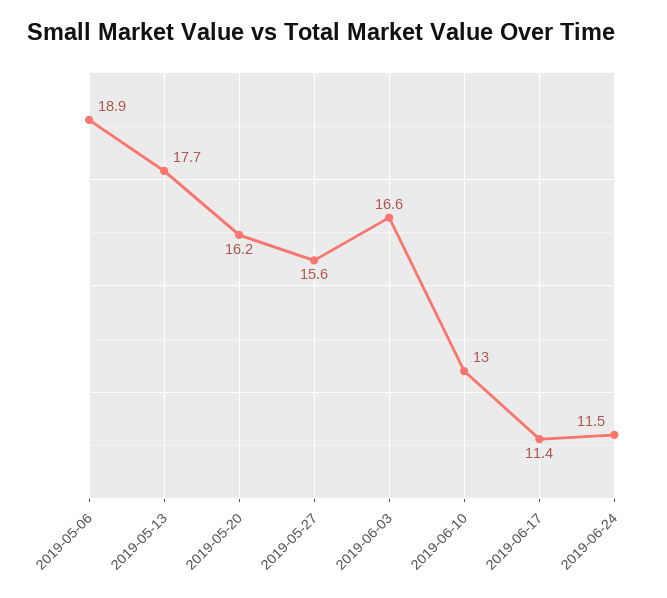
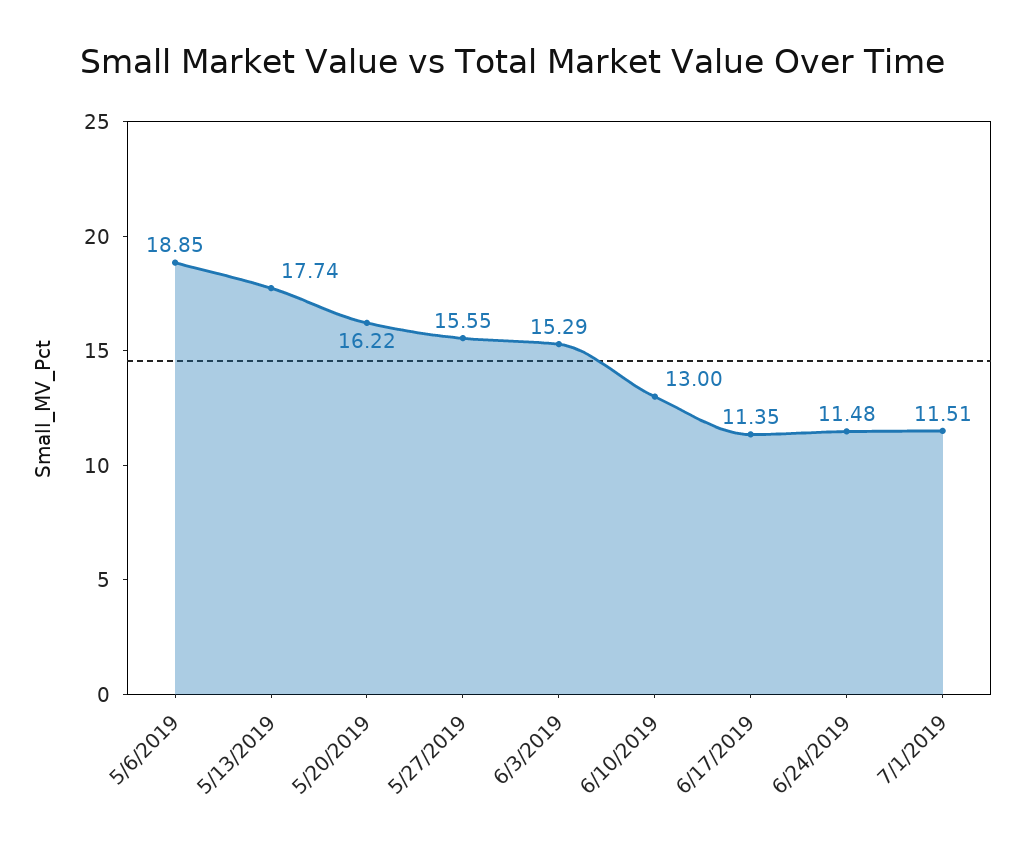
2019-06-03: 16.6 -> 15.29
7/1/2019: none -> 11.51

